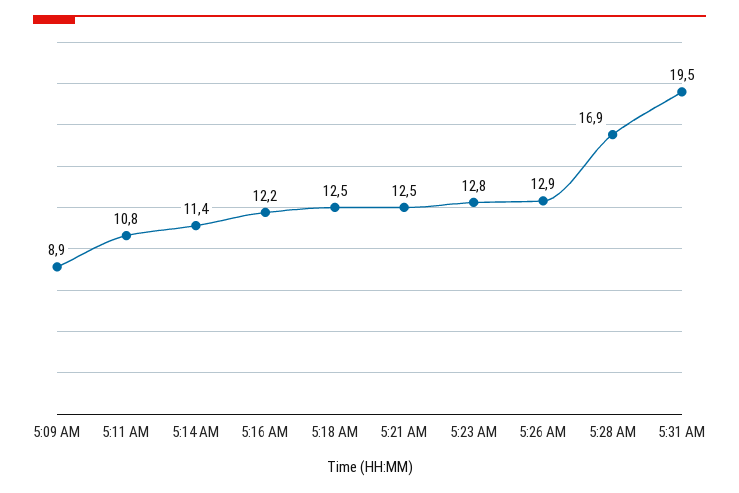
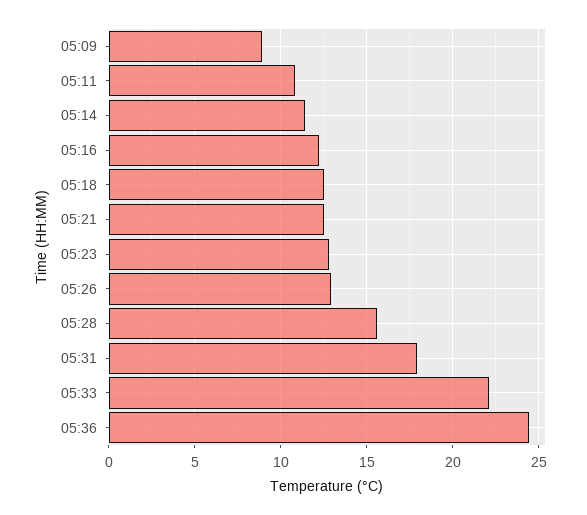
5:28 AM: 16.9 -> 15.5
5:31 AM: 19.5 -> 18
05:33: none -> 22
05:36: none -> 24.5

